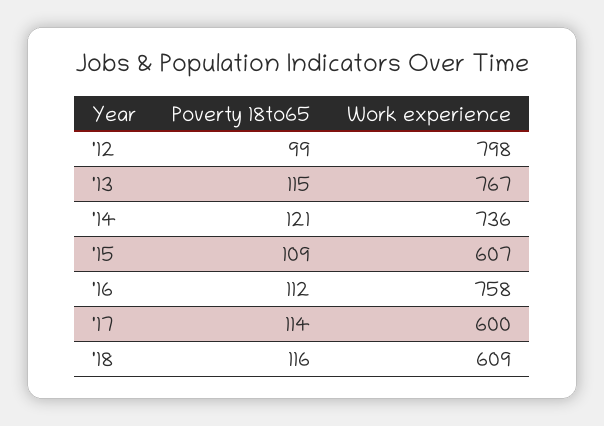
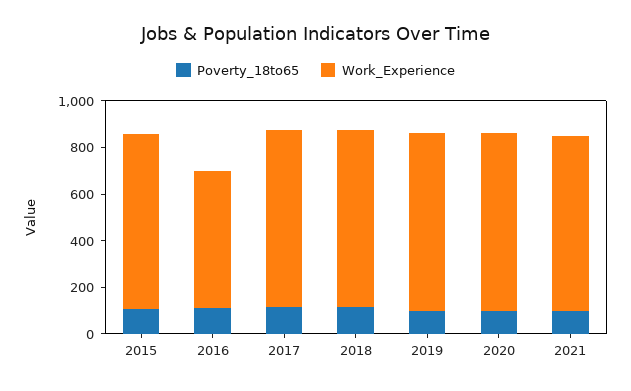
Poverty 18to65, '12: 99 -> none
Work experience, '12: 798 -> none
Poverty 18to65, '13: 115 -> none
Work experience, '13: 767 -> none
Poverty 18to65, '14: 121 -> none
Work experience, '14: 736 -> none
Work experience, '15: 607 -> 750
Work experience, '16: 758 -> 600
Work experience, '17: 600 -> 750
Work experience, '18: 609 -> 750
Poverty 18to65, 2019: none -> 100
Work experience, 2019: none -> 750
Poverty 18to65, 2020: none -> 100
Work experience, 2020: none -> 750
Poverty 18to65, 2021: none -> 100
Work experience, 2021: none -> 750

